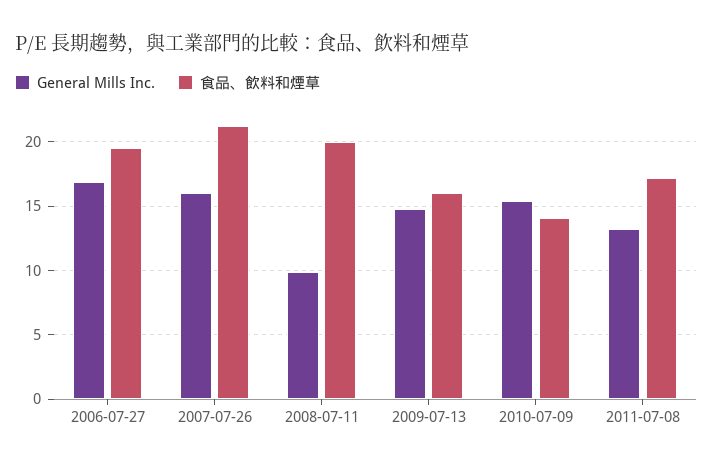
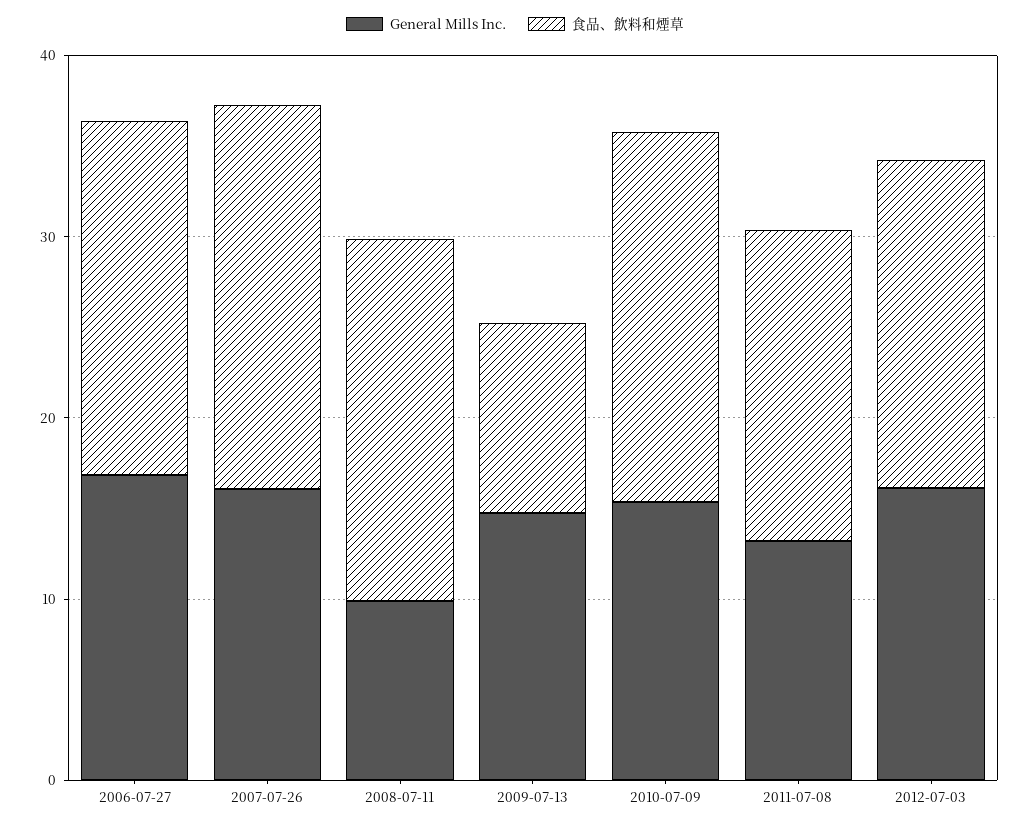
食品、飲料和煙草, 2009-07-13: 16 -> 10
食品、飲料和煙草, 2010-07-09: 14 -> 20
General Mills Inc., 2012-07-03: none -> 16
食品、飲料和煙草, 2012-07-03: none -> 18

